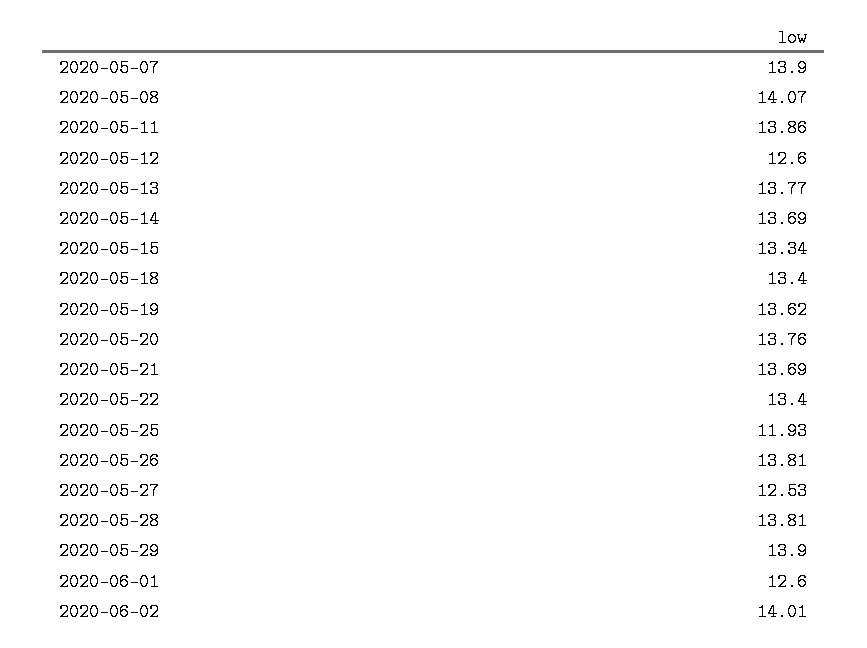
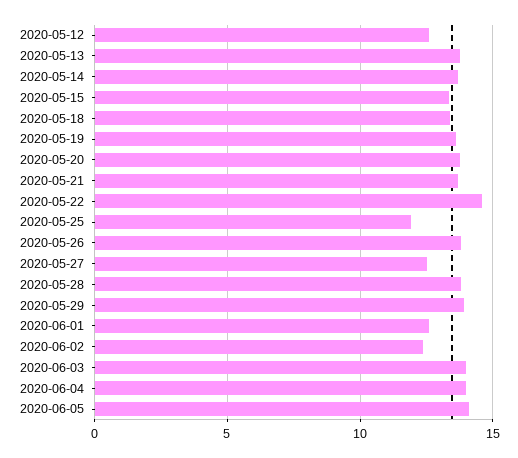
2020-05-07: 13.9 -> none
2020-05-08: 14.07 -> none
2020-05-11: 13.86 -> none
2020-05-22: 13.4 -> 14.5
2020-06-02: 14.01 -> 12.5
2020-06-03: none -> 14
2020-06-04: none -> 14
2020-06-05: none -> 14

